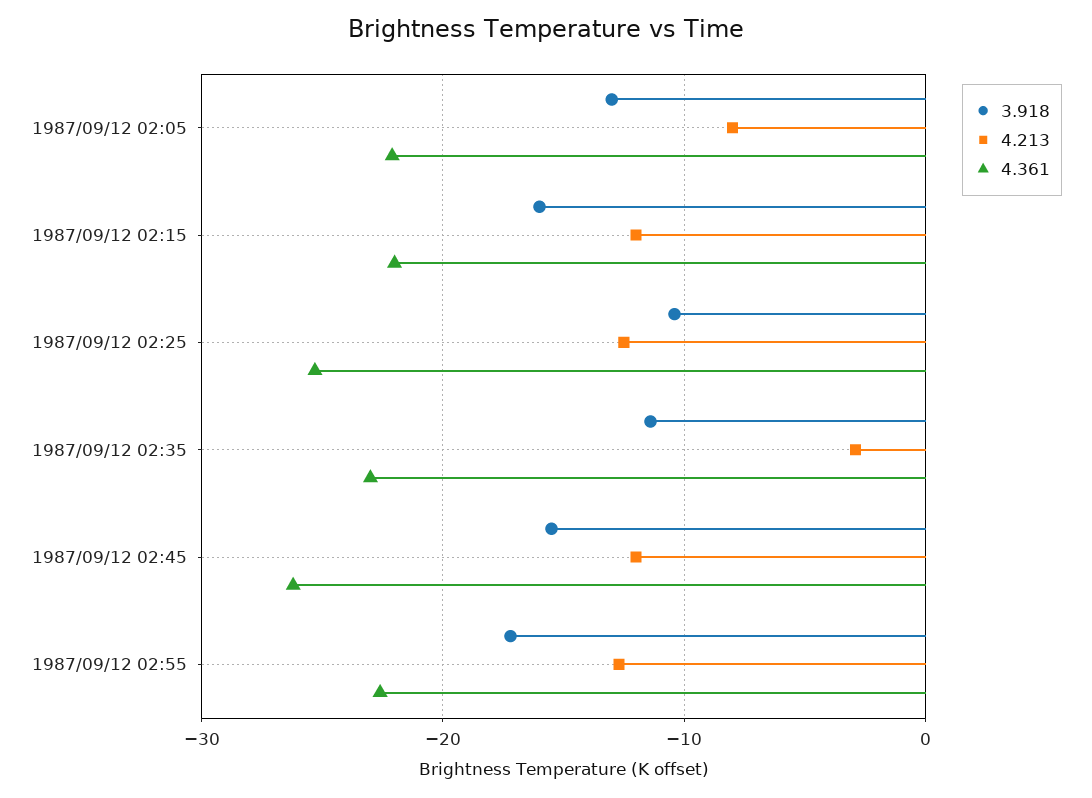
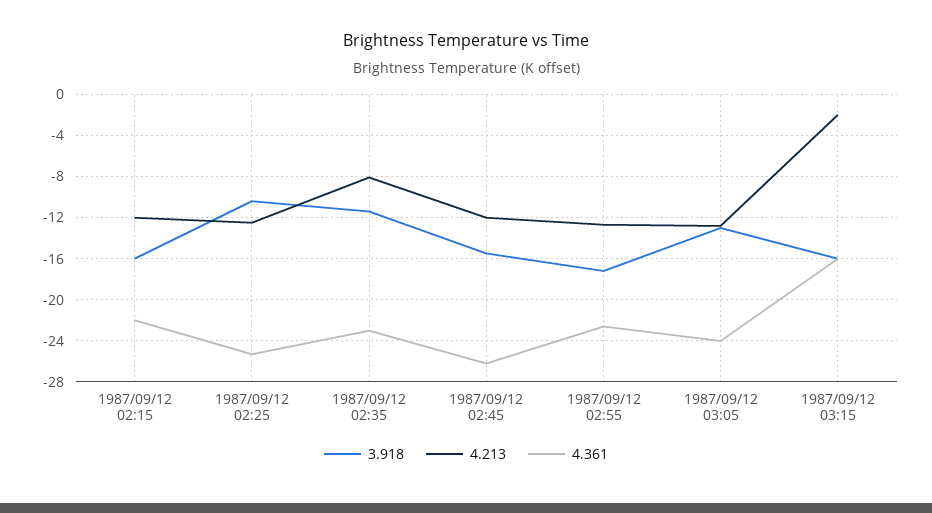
3.918, 1987/09/12 02:05: -13 -> none
4.213, 1987/09/12 02:05: -8 -> none
4.361, 1987/09/12 02:05: -22 -> none
4.213, 1987/09/12 02:35: -3 -> -8
3.918, 1987/09/12 03:05: none -> -13
4.213, 1987/09/12 03:05: none -> -13
4.361, 1987/09/12 03:05: none -> -24
3.918, 1987/09/12 03:15: none -> -16
4.213, 1987/09/12 03:15: none -> -2
4.361, 1987/09/12 03:15: none -> -16

